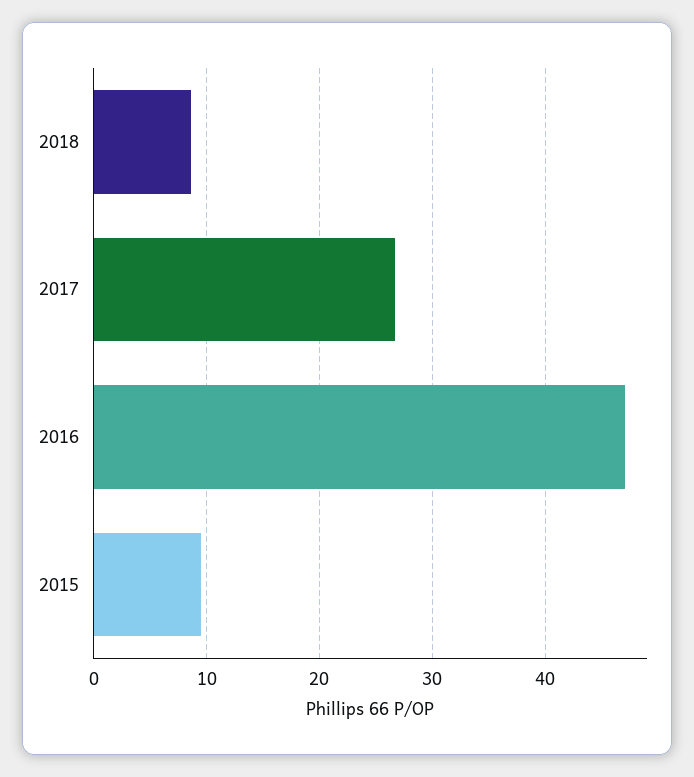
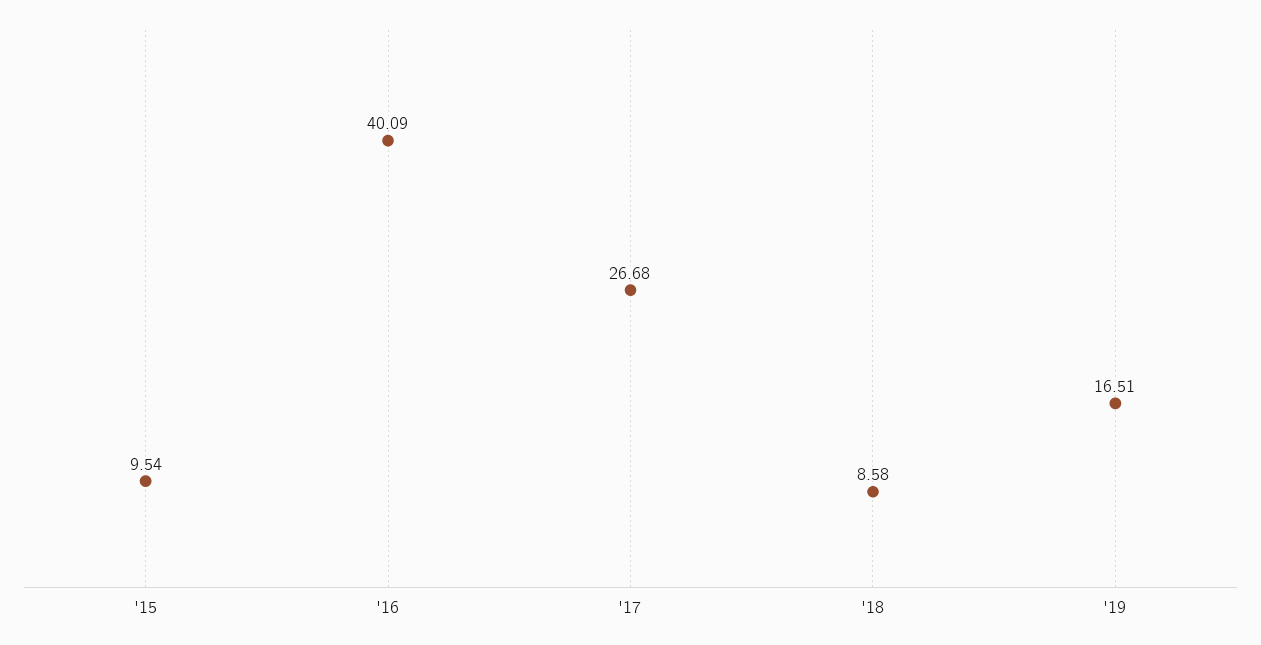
2016: 47 -> 40.09
'19: none -> 16.51

